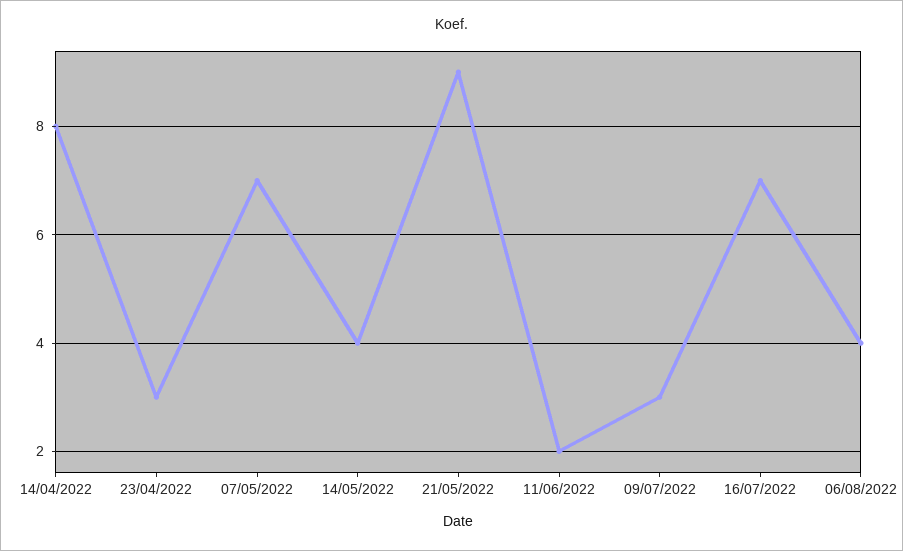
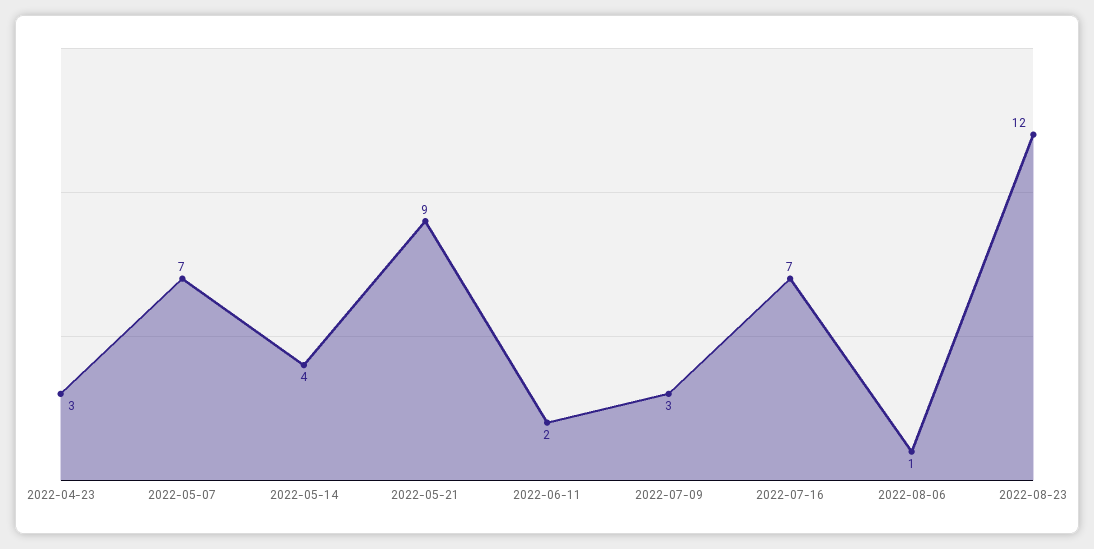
14/04/2022: 8 -> none
06/08/2022: 4 -> 1
2022-08-23: none -> 12

